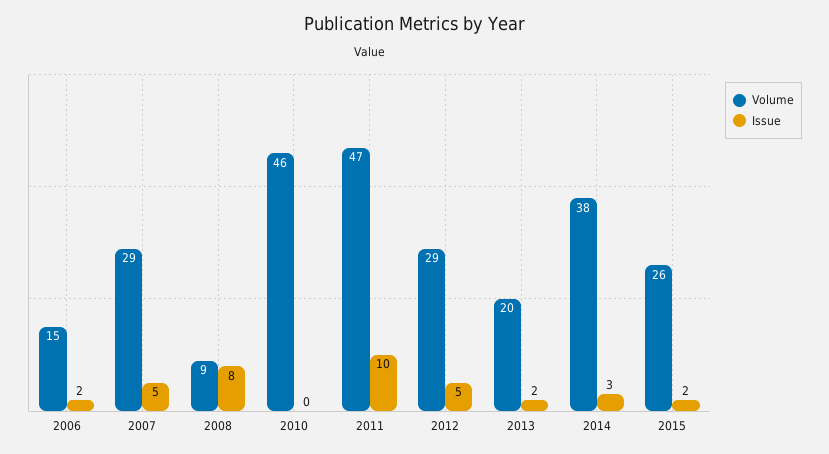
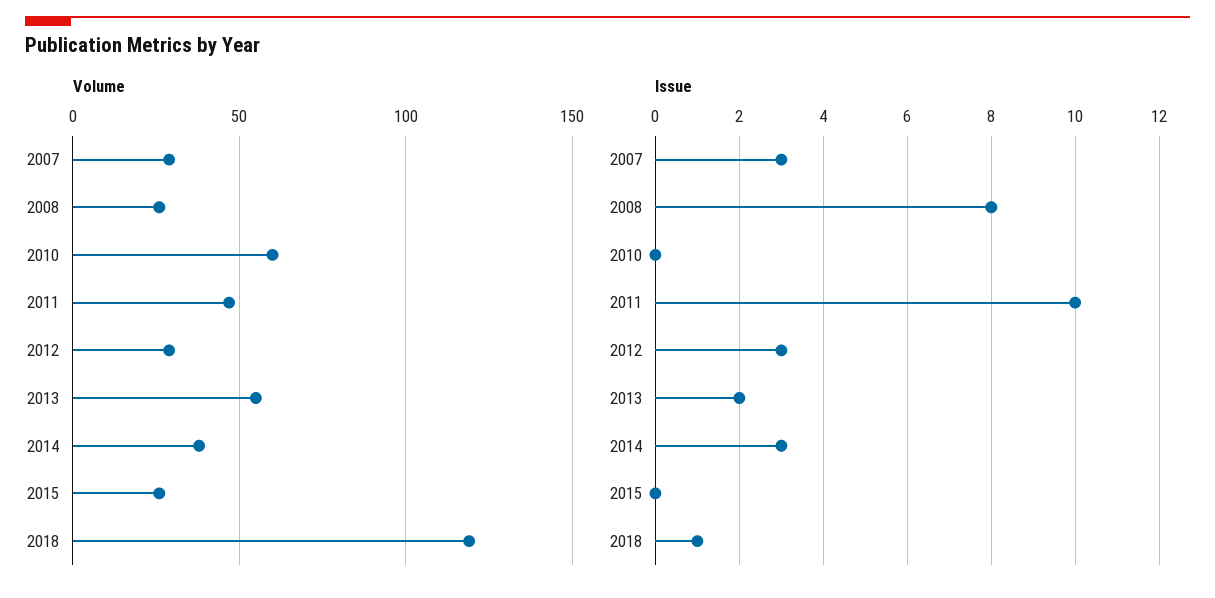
Volume, 2006: 15 -> none
Issue, 2006: 2 -> none
Issue, 2007: 5 -> 3
Volume, 2008: 9 -> 25
Volume, 2010: 46 -> 60
Issue, 2012: 5 -> 3
Volume, 2013: 20 -> 55
Issue, 2015: 2 -> 0
Volume, 2018: none -> 120
Issue, 2018: none -> 1

